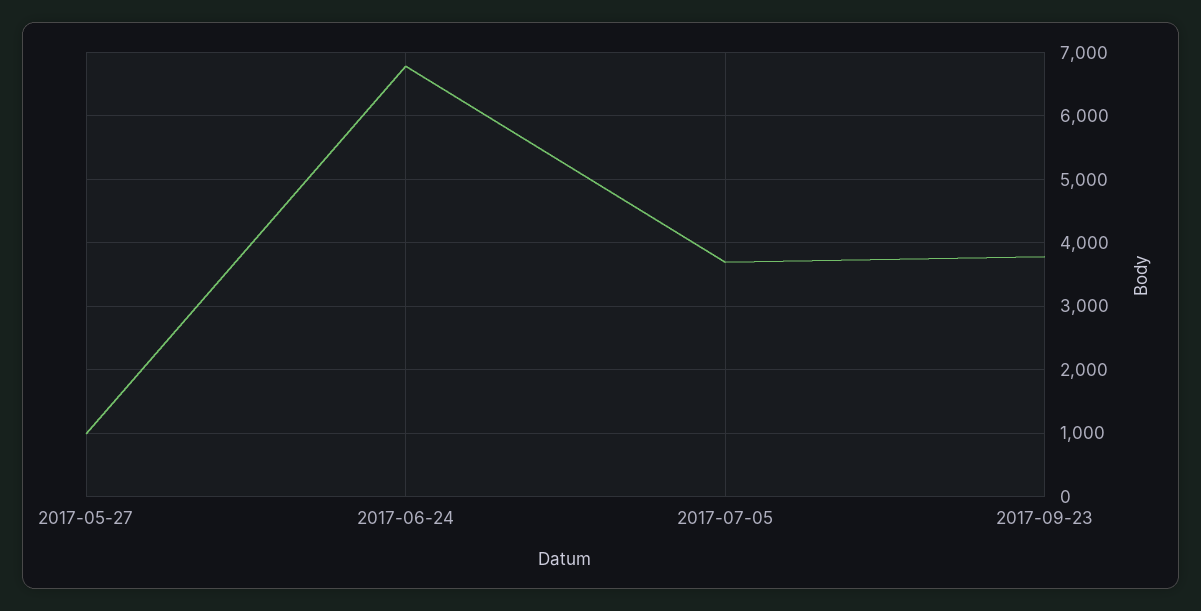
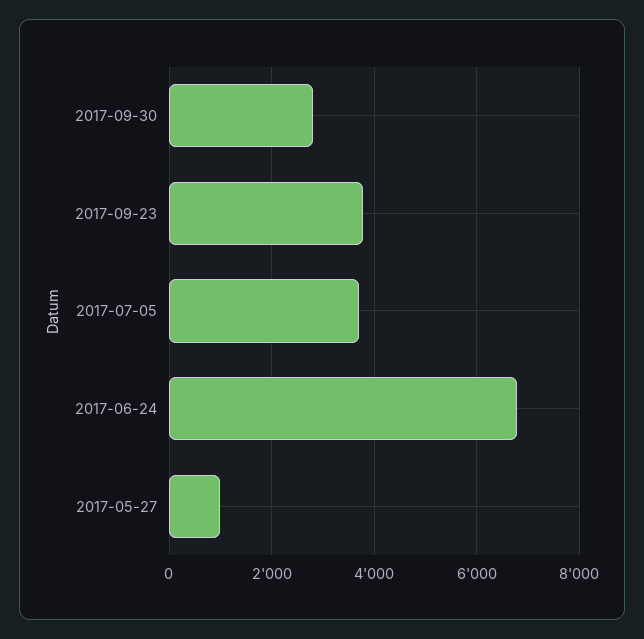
2017-09-30: none -> 2800

